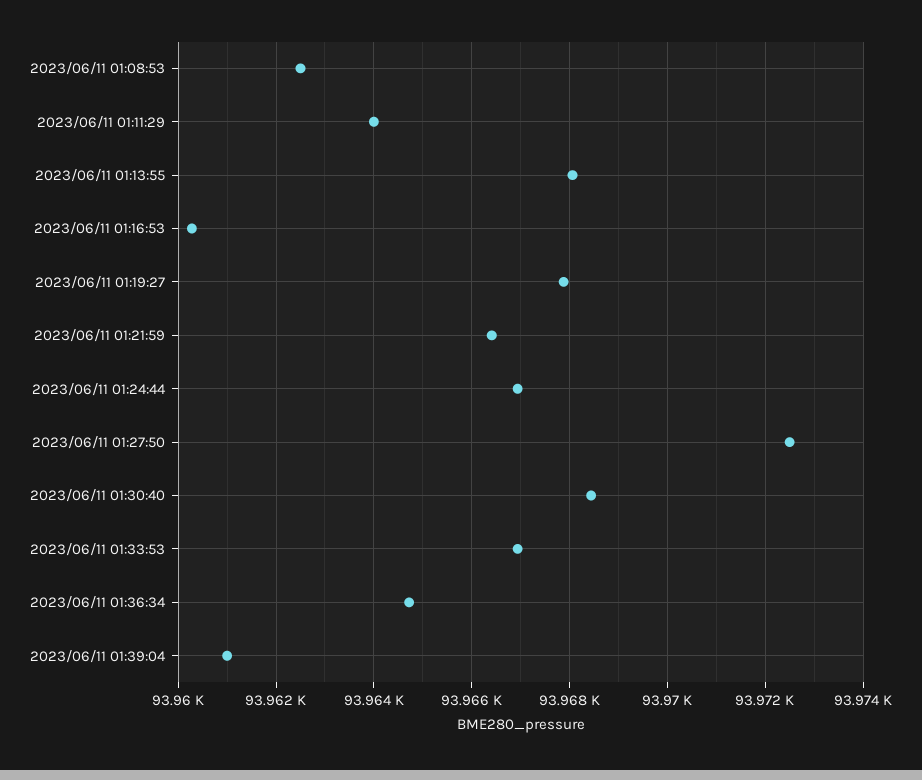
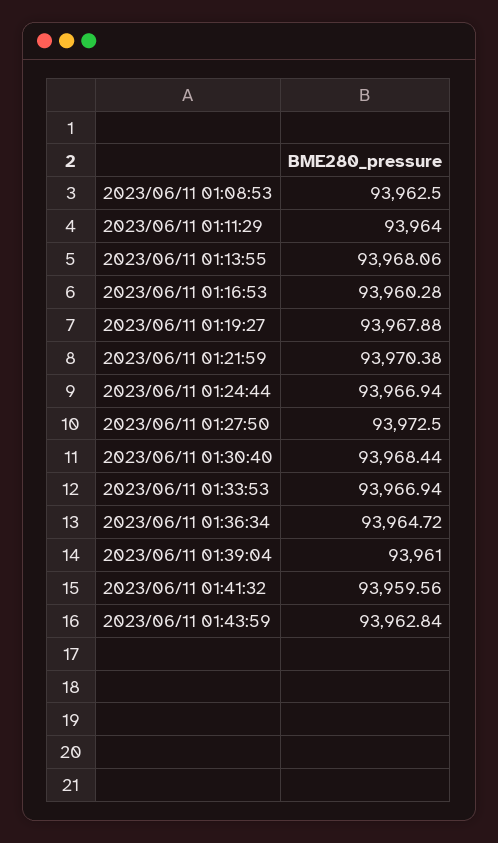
2023/06/11 01:21:59: 93966.4 -> 93970.38
2023/06/11 01:41:32: none -> 93959.56
2023/06/11 01:43:59: none -> 93962.84

